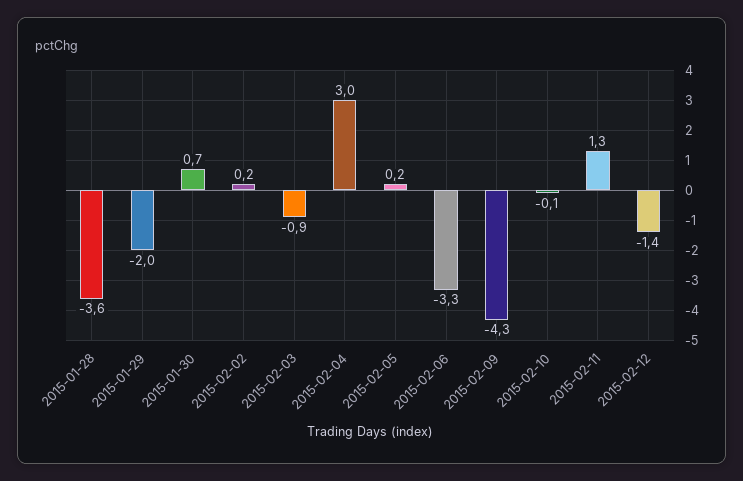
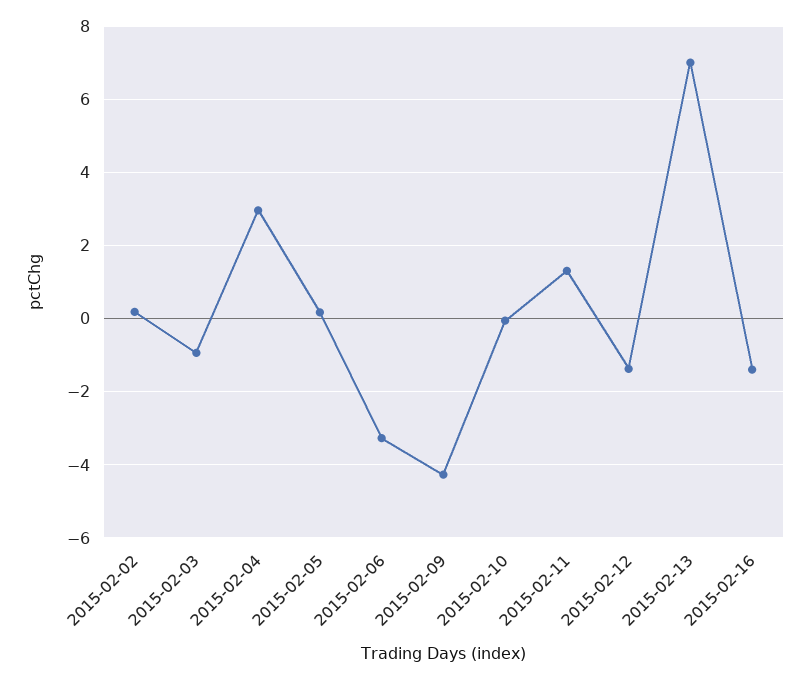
2015-01-28: -3.6 -> none
2015-01-29: -2 -> none
2015-01-30: 0.7 -> none
2015-02-13: none -> 7
2015-02-16: none -> -1.4

